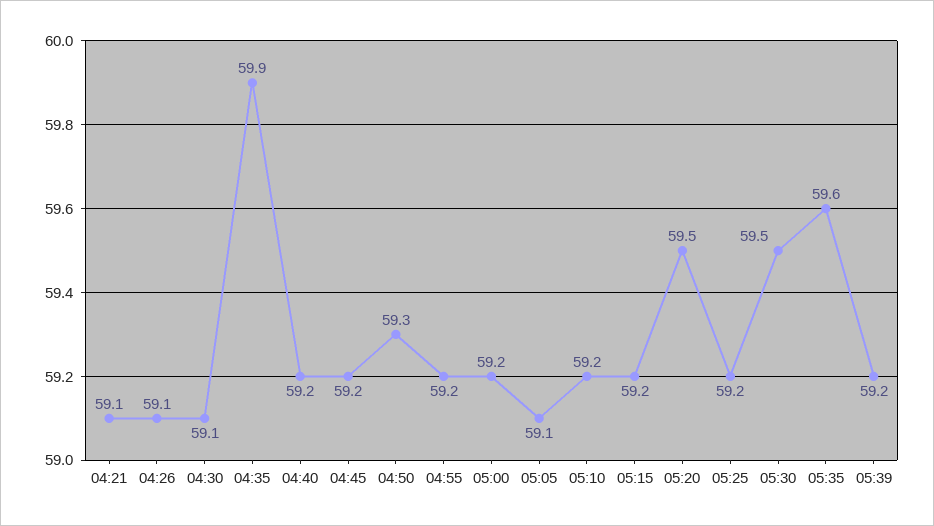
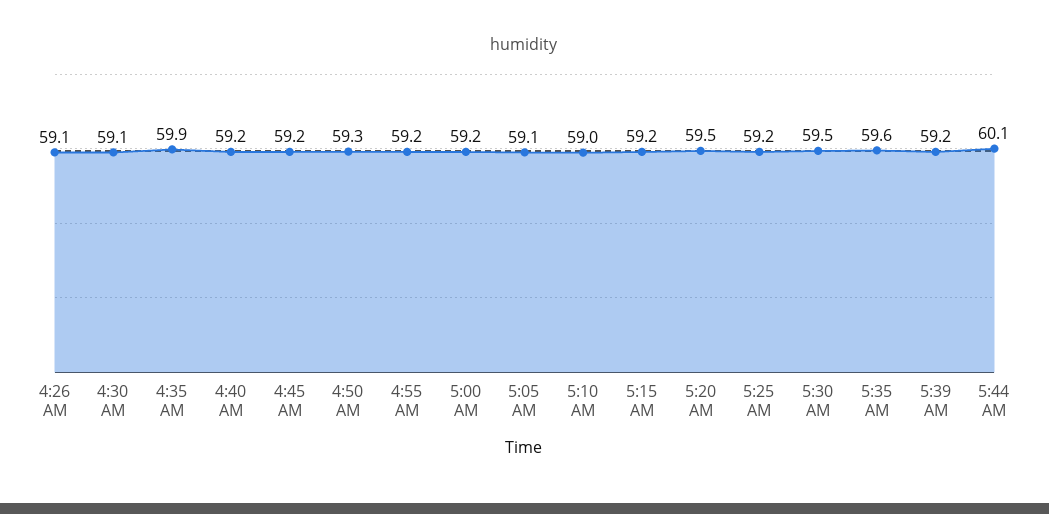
04:21: 59.1 -> none
05:10: 59.2 -> 59
5:44 AM: none -> 60.1

